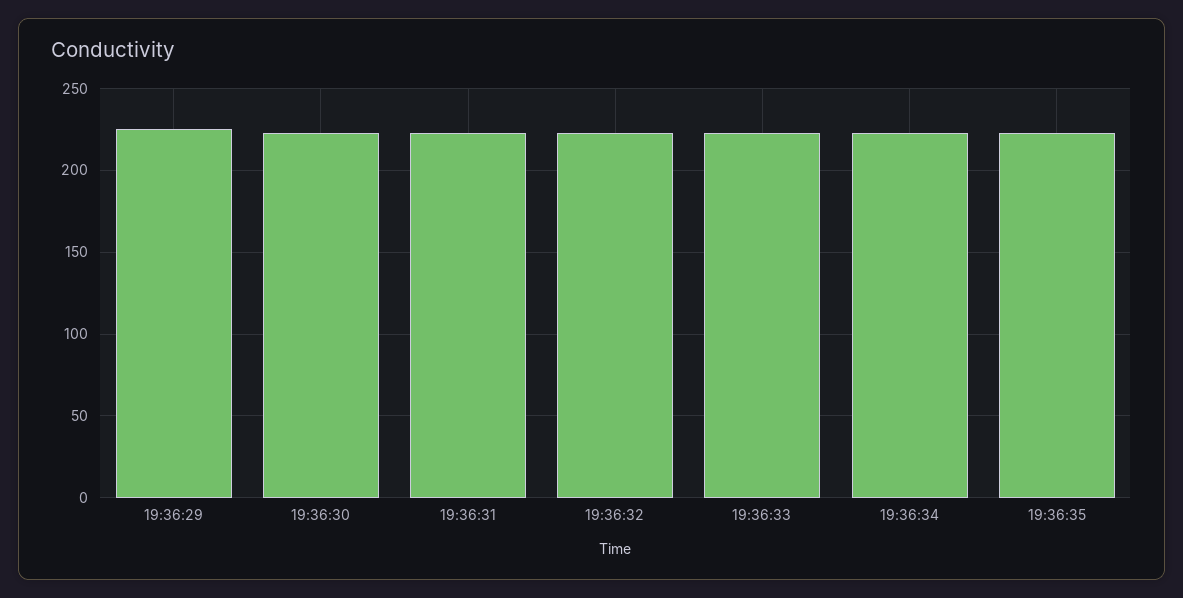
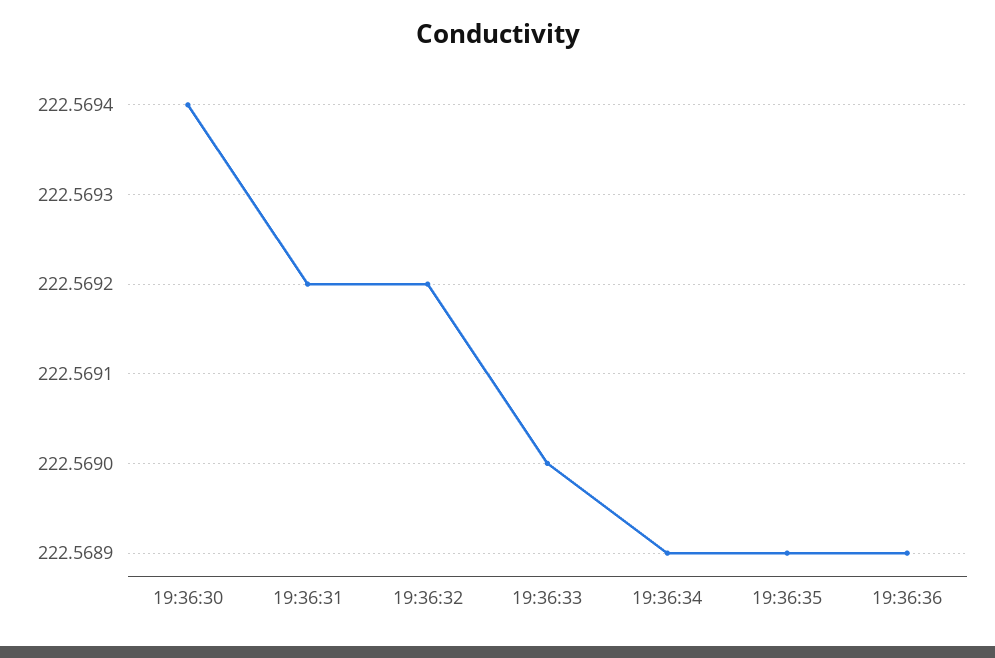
19:36:29: 225 -> none
19:36:36: none -> 222.5689

